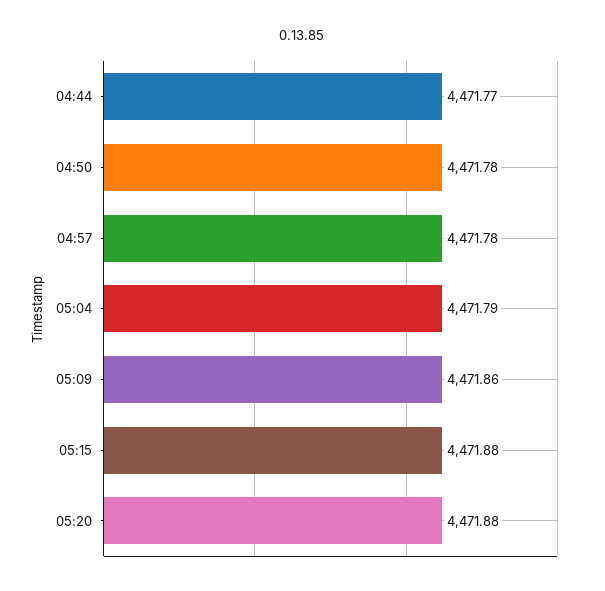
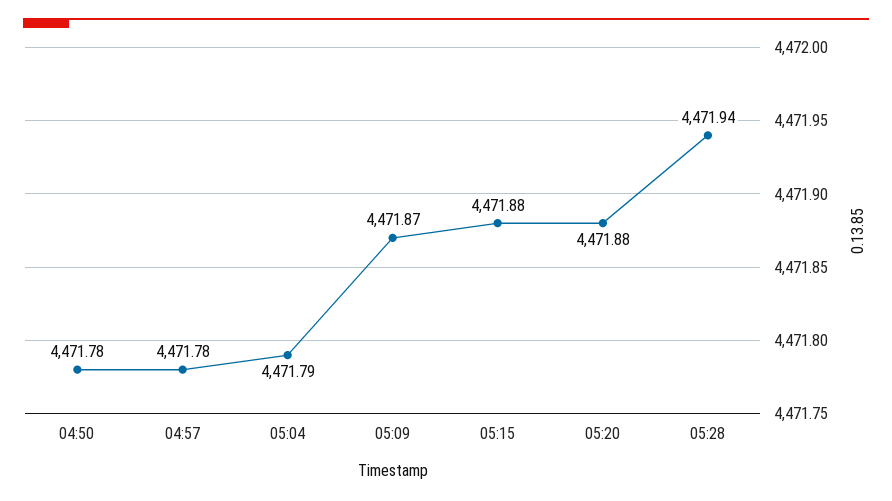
04:44: 4471.77 -> none
05:09: 4471.86 -> 4471.87
05:28: none -> 4471.94

